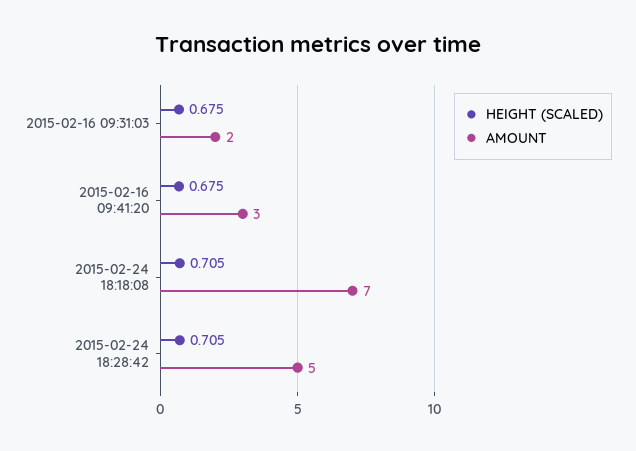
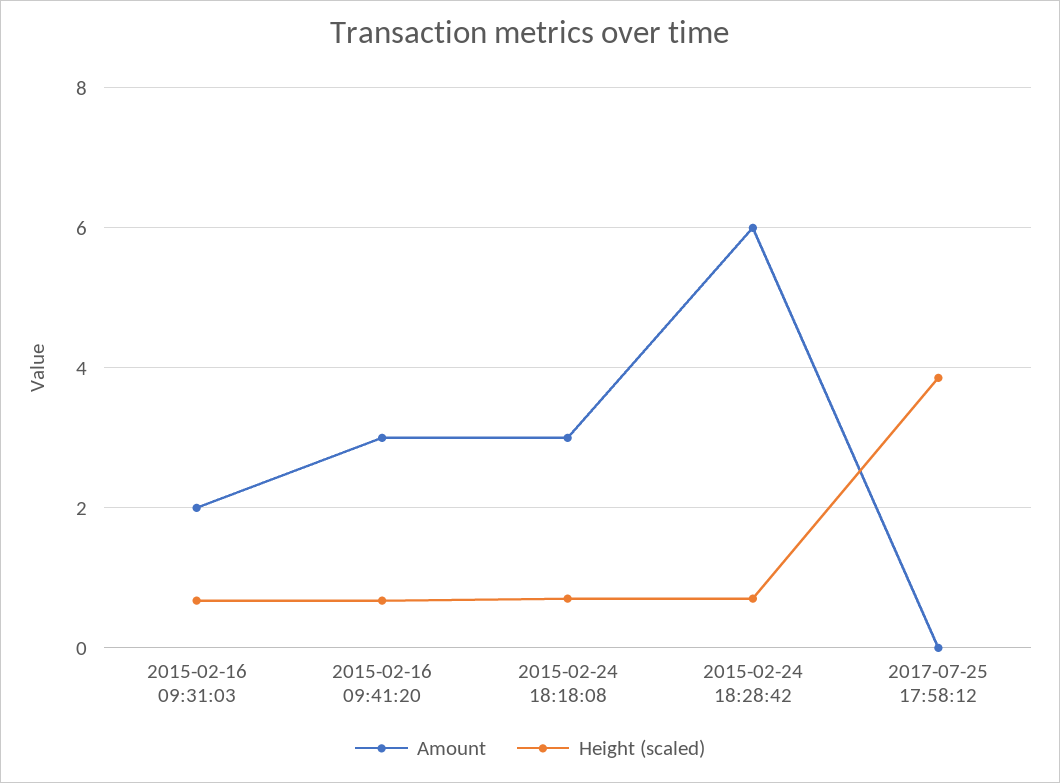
AMOUNT, 2015-02-24 18:18:08: 7 -> 3
AMOUNT, 2015-02-24 18:28:42: 5 -> 6
AMOUNT, 2017-07-25 17:58:12: none -> 0
HEIGHT (SCALED), 2017-07-25 17:58:12: none -> 3.8

